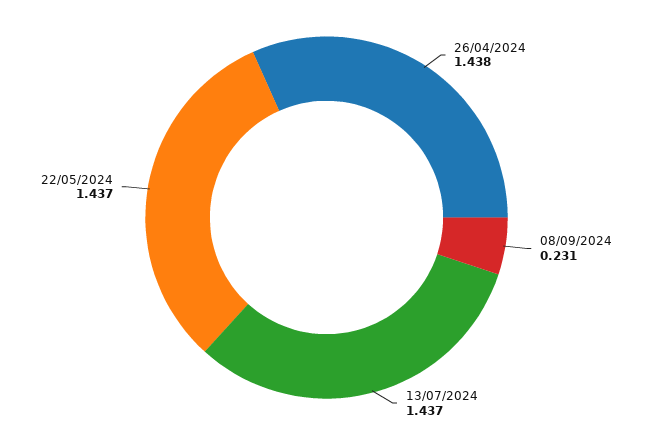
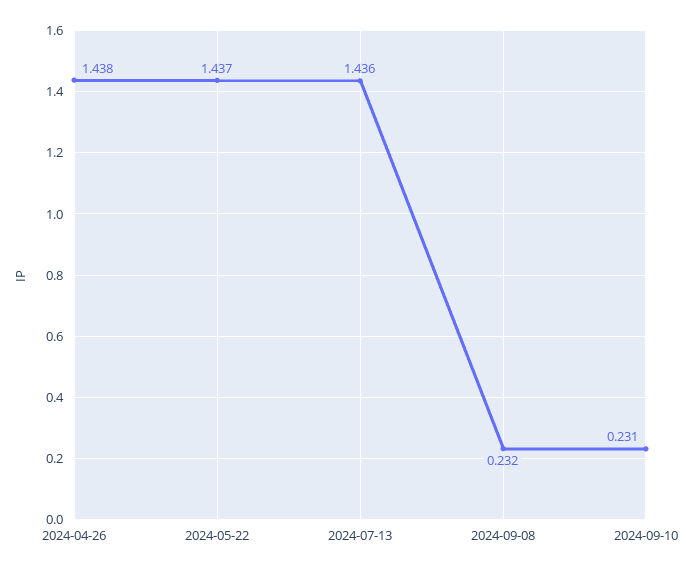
08/09/2024: 0.231 -> 0.232
13/07/2024: 1.437 -> 1.436
2024-09-10: none -> 0.231

